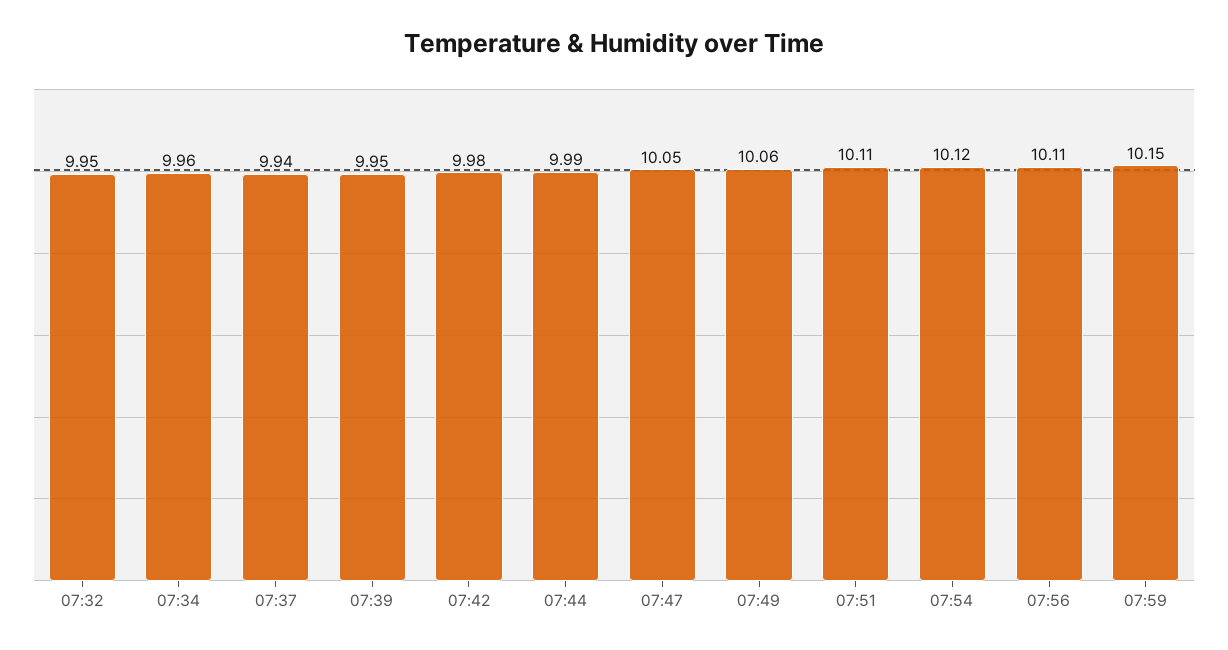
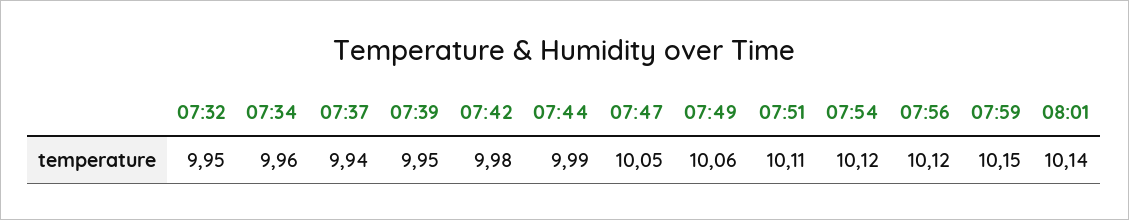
07:56: 10.11 -> 10.12
08:01: none -> 10.14

